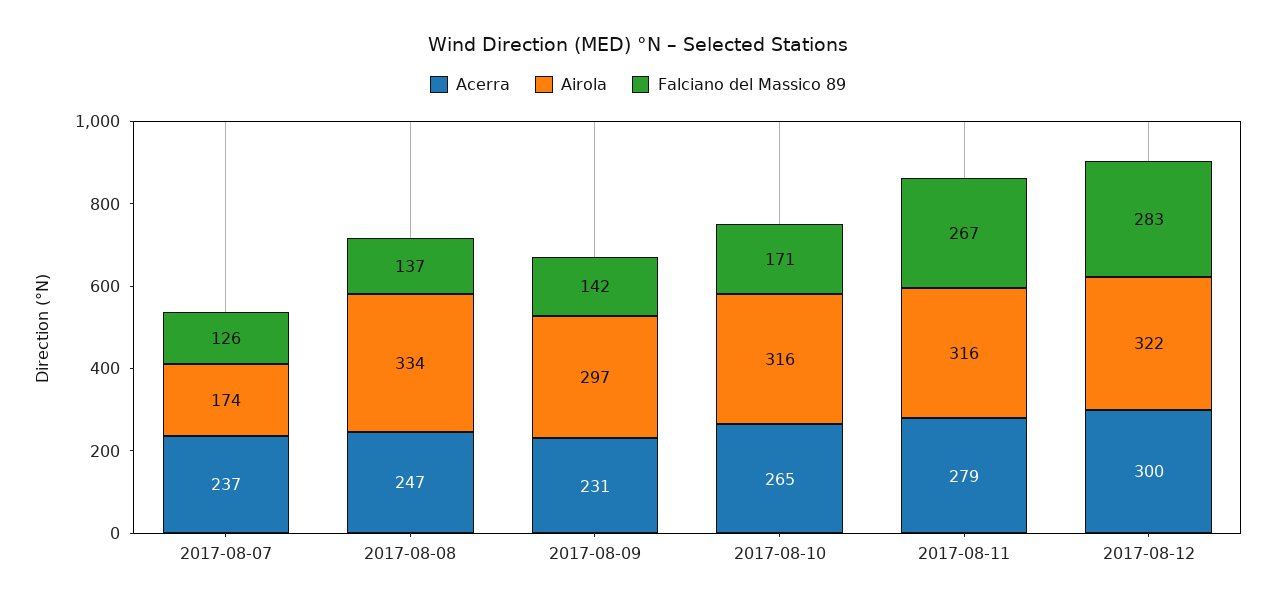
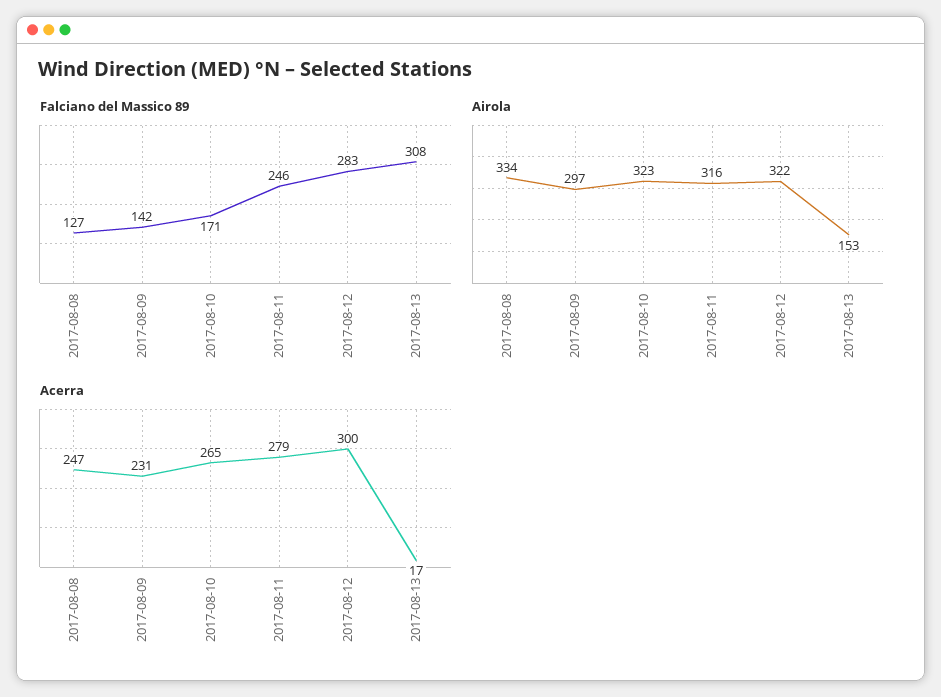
Acerra, 2017-08-07: 237 -> none
Airola, 2017-08-07: 174 -> none
Falciano del Massico 89, 2017-08-07: 126 -> none
Falciano del Massico 89, 2017-08-08: 137 -> 127
Airola, 2017-08-10: 316 -> 323
Falciano del Massico 89, 2017-08-11: 267 -> 246
Falciano del Massico 89, 2017-08-13: none -> 308
Airola, 2017-08-13: none -> 153
Acerra, 2017-08-13: none -> 17

